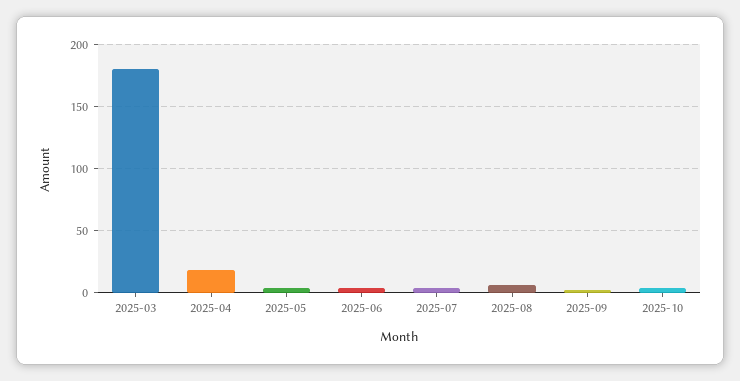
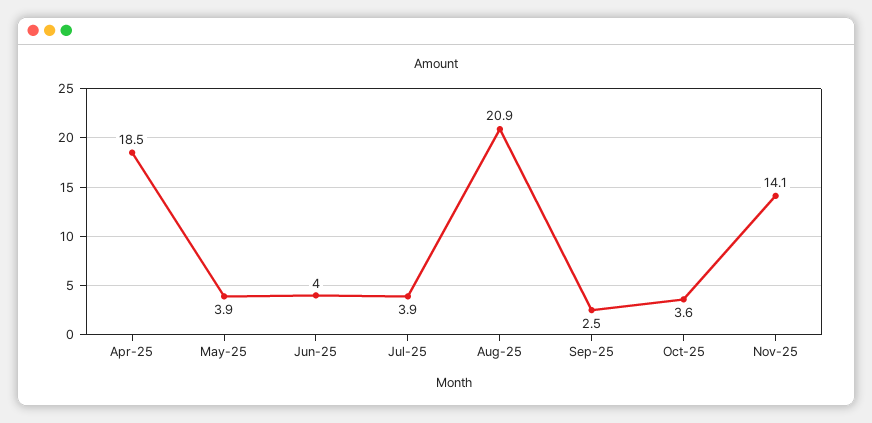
2025-03: 180 -> none
2025-08: 5 -> 20.9
Nov-25: none -> 14.1

